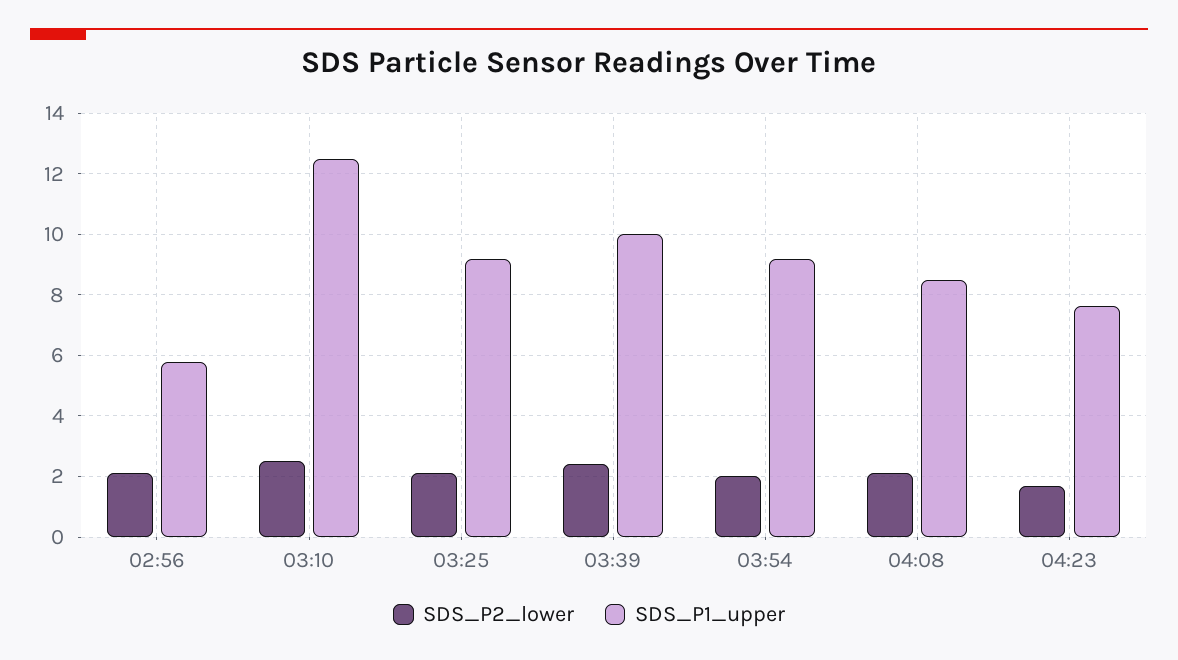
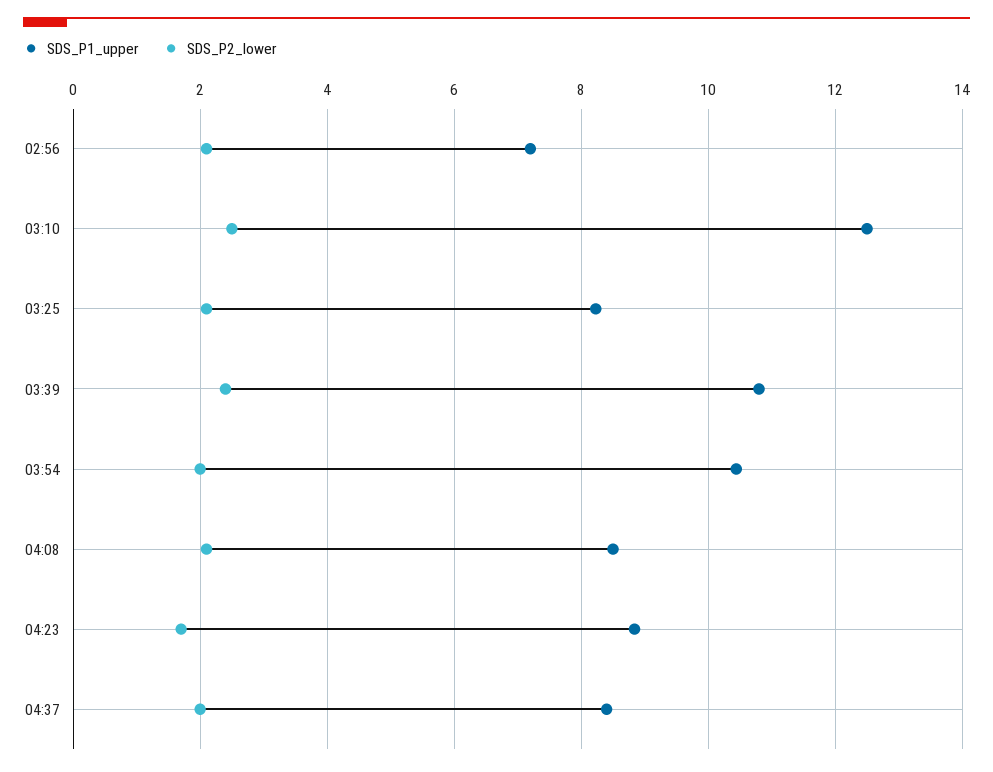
SDS_P1_upper, 02:56: 5.8 -> 7.2
SDS_P1_upper, 03:25: 9.2 -> 8.2
SDS_P1_upper, 03:39: 10 -> 10.8
SDS_P1_upper, 03:54: 9.2 -> 10.4
SDS_P1_upper, 04:23: 7.6 -> 8.8
SDS_P1_upper, 04:37: none -> 8.4
SDS_P2_lower, 04:37: none -> 2

